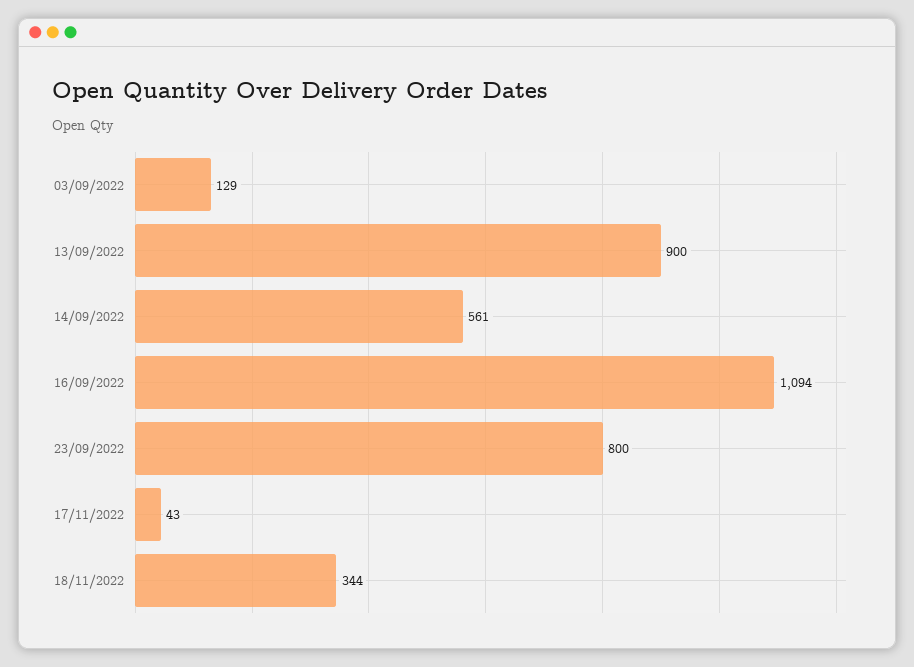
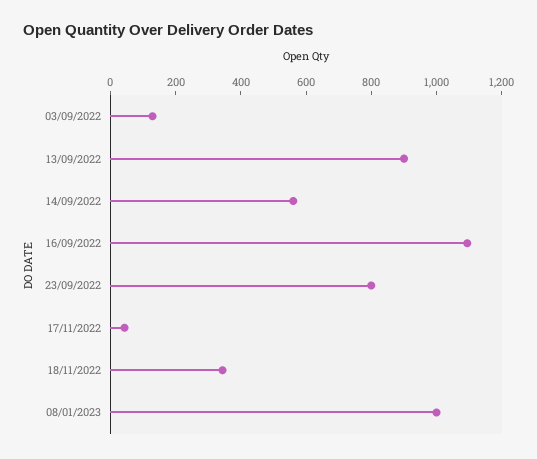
08/01/2023: none -> 1000

